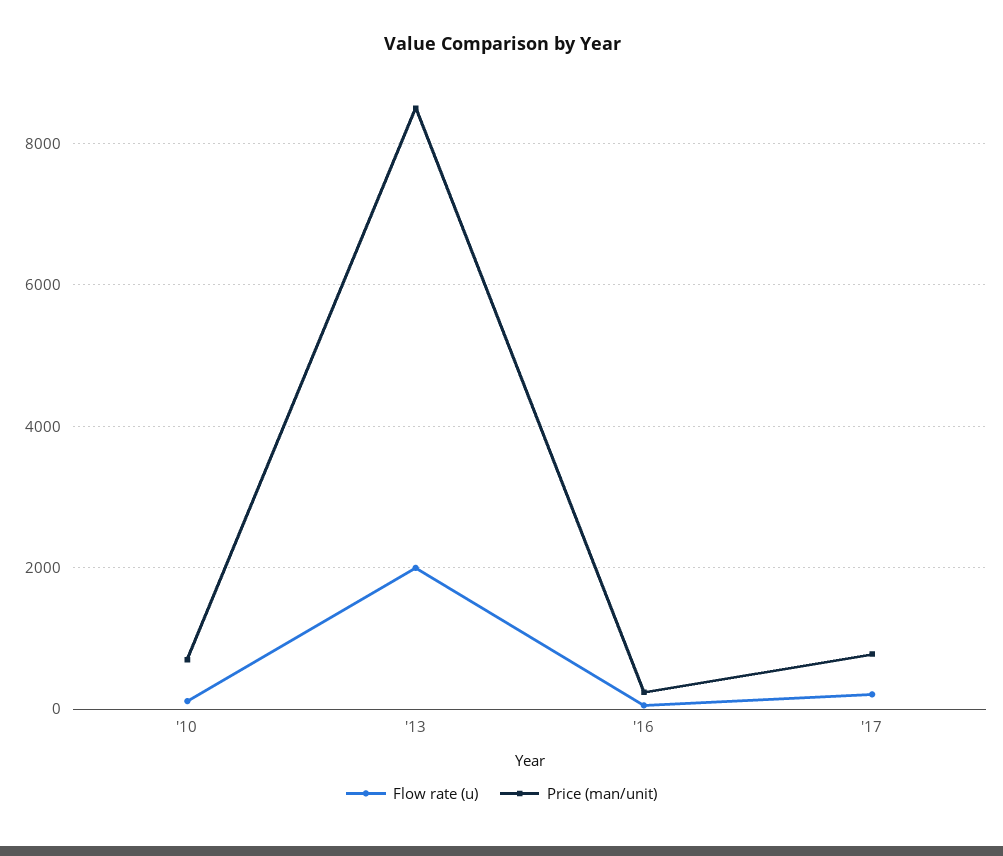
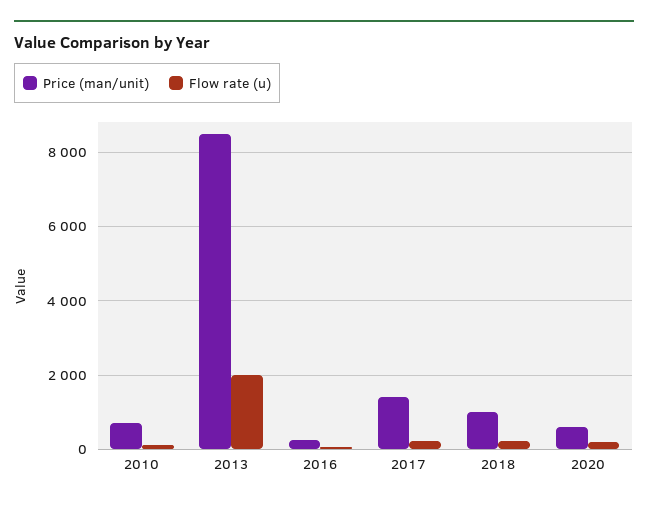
Price (man/unit), '17: 800 -> 1400
Price (man/unit), 2018: none -> 1000
Flow rate (u), 2018: none -> 200
Price (man/unit), 2020: none -> 600
Flow rate (u), 2020: none -> 200

